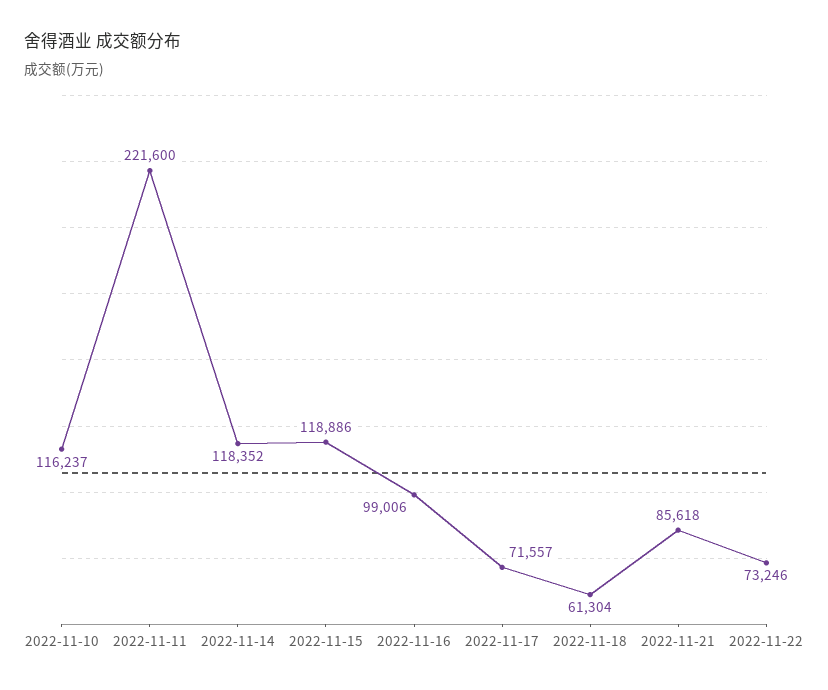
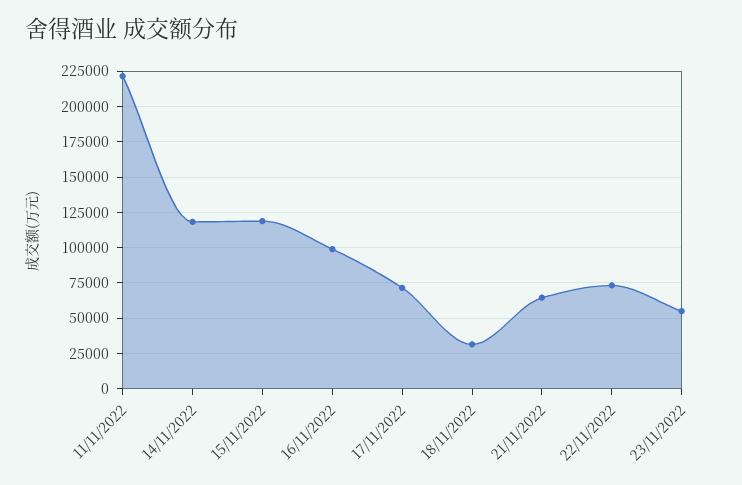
2022-11-10: 116237 -> none
2022-11-18: 61304 -> 30000
2022-11-21: 85618 -> 65000
23/11/2022: none -> 55000

